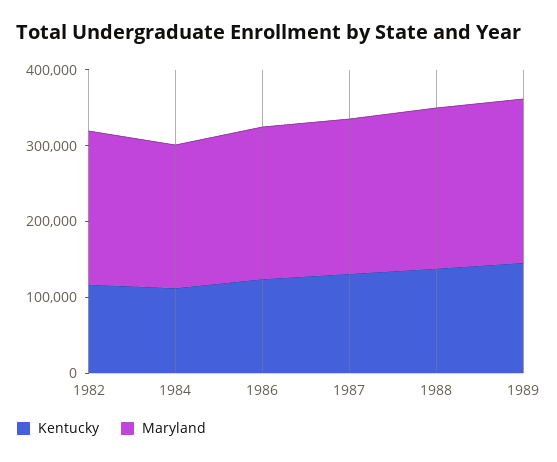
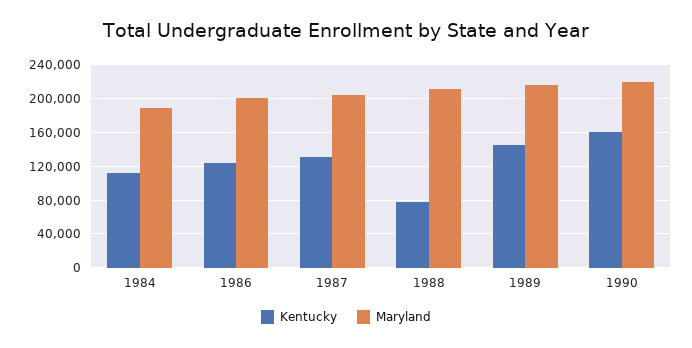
Kentucky, 1982: 120000 -> none
Maryland, 1982: 200000 -> none
Kentucky, 1988: 140000 -> 80000
Kentucky, 1990: none -> 160000
Maryland, 1990: none -> 220000

